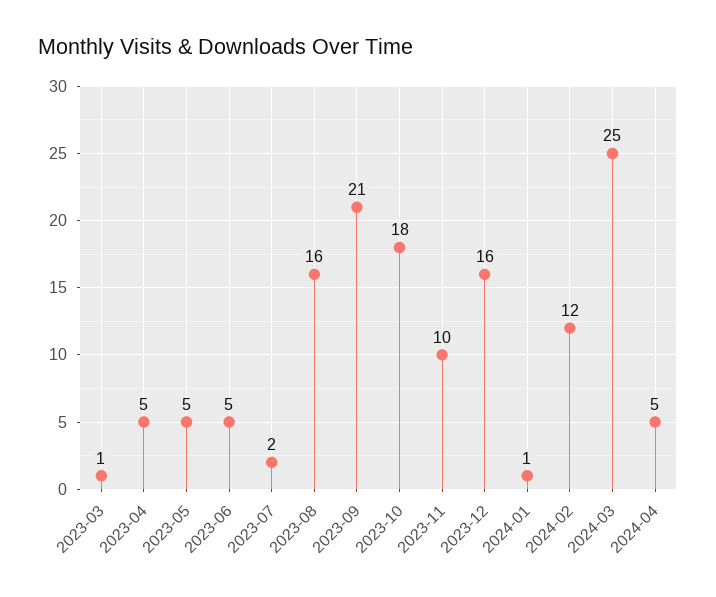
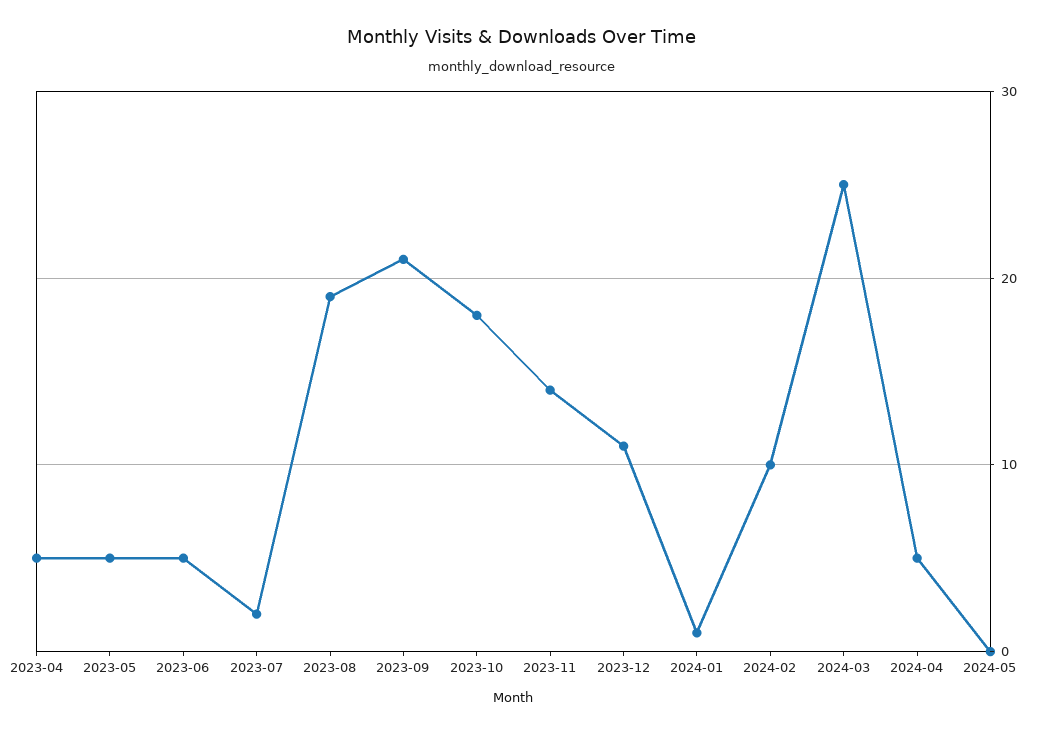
2023-03: 1 -> none
2023-08: 16 -> 19
2023-11: 10 -> 14
2023-12: 16 -> 11
2024-02: 12 -> 10
2024-05: none -> 0

